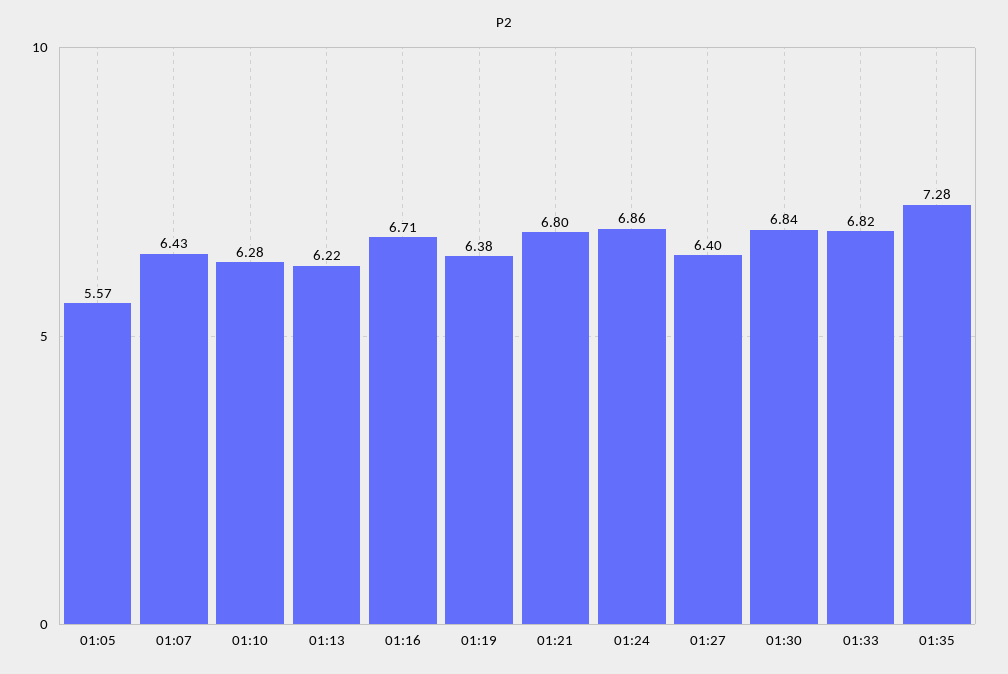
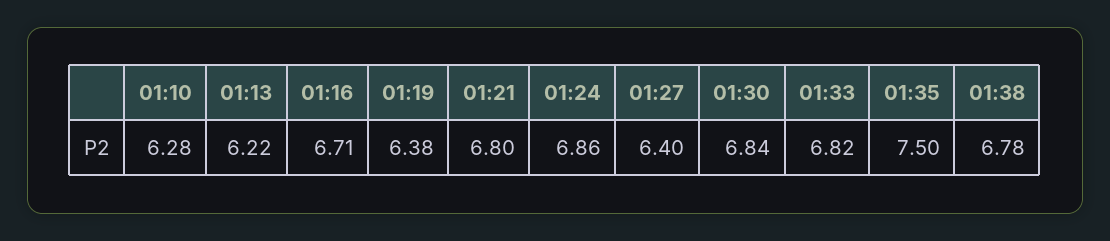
01:05: 5.57 -> none
01:07: 6.43 -> none
01:35: 7.28 -> 7.5
01:38: none -> 6.78

